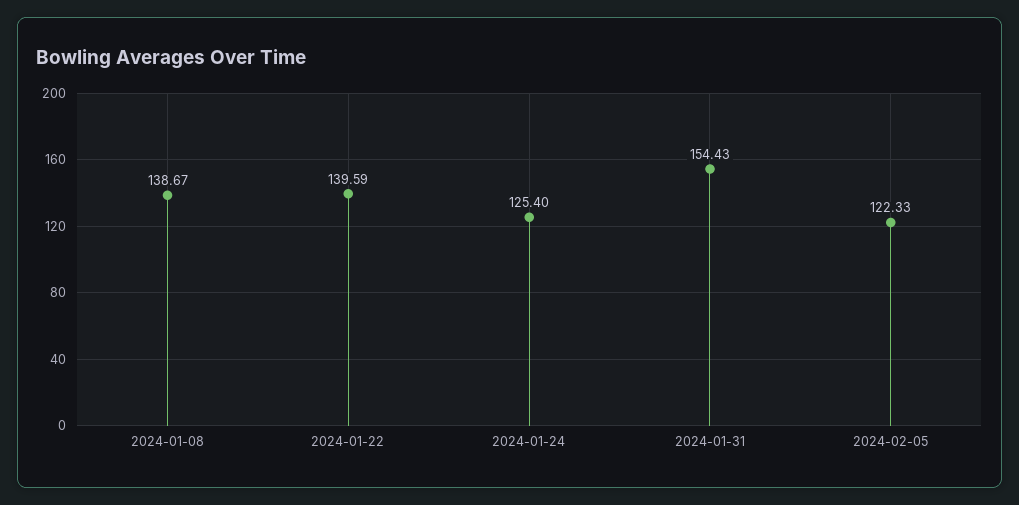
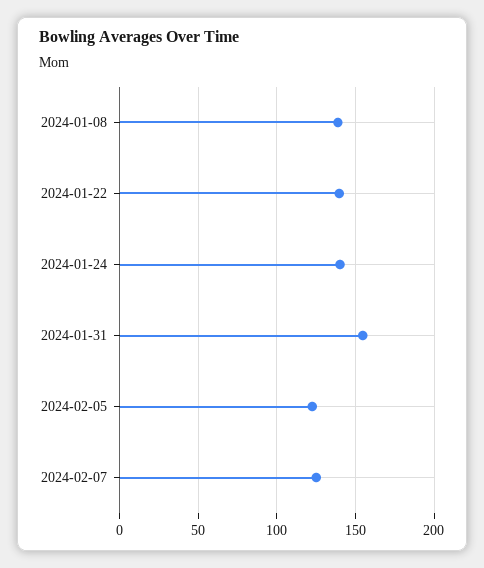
2024-01-24: 125.4 -> 140
2024-02-07: none -> 125

